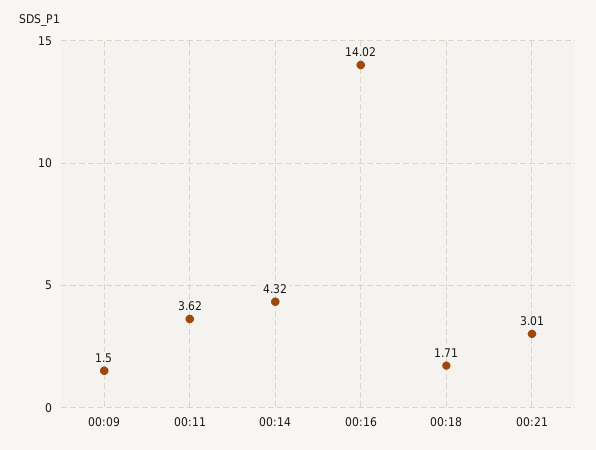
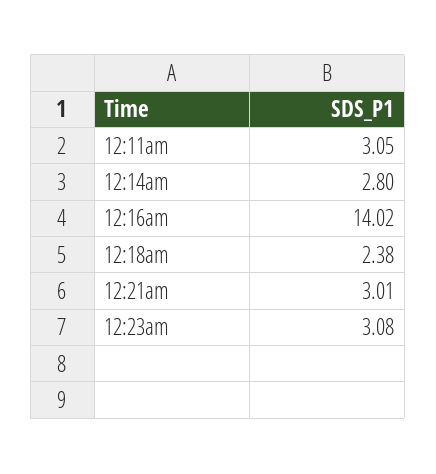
00:09: 1.5 -> none
00:11: 3.62 -> 3.05
00:14: 4.32 -> 2.8
00:18: 1.71 -> 2.38
12:23am: none -> 3.08

